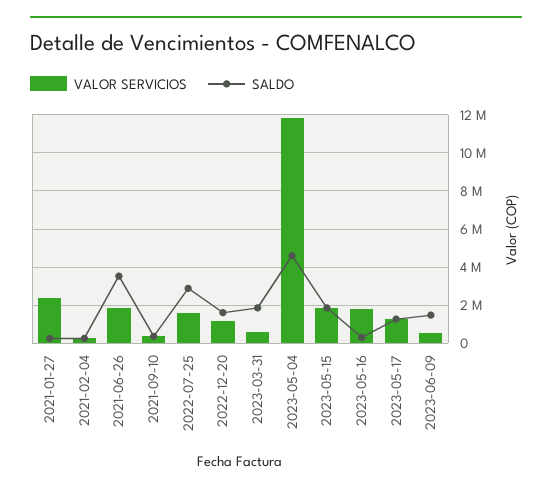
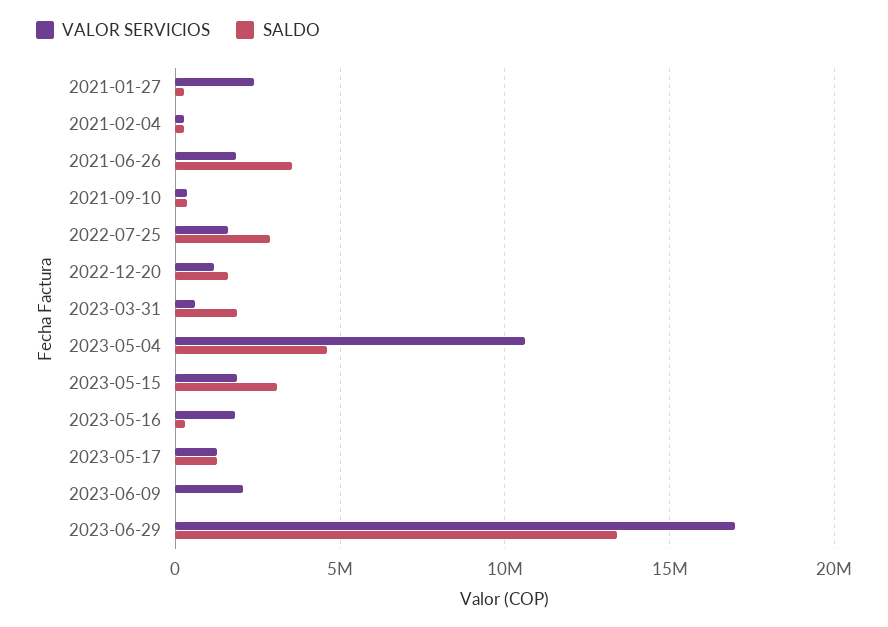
VALOR SERVICIOS, 2023-05-04: 12000000 -> 10500000
SALDO, 2023-05-15: 2000000 -> 3000000
VALOR SERVICIOS, 2023-06-09: 500000 -> 2000000
SALDO, 2023-06-09: 1500000 -> 0
VALOR SERVICIOS, 2023-06-29: none -> 17000000
SALDO, 2023-06-29: none -> 13500000

